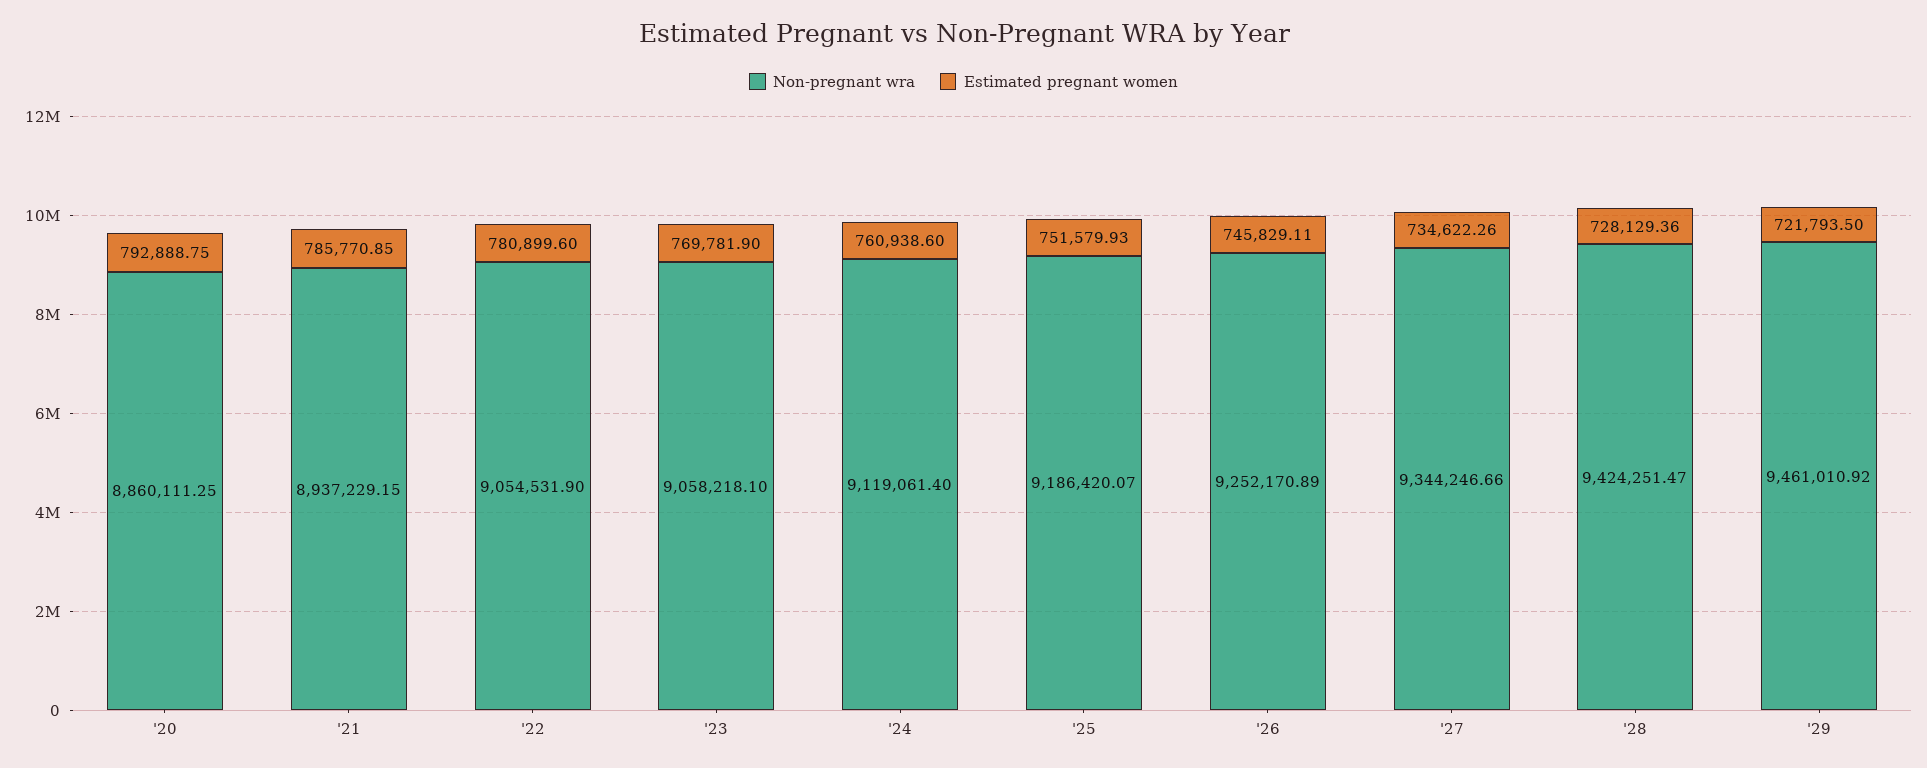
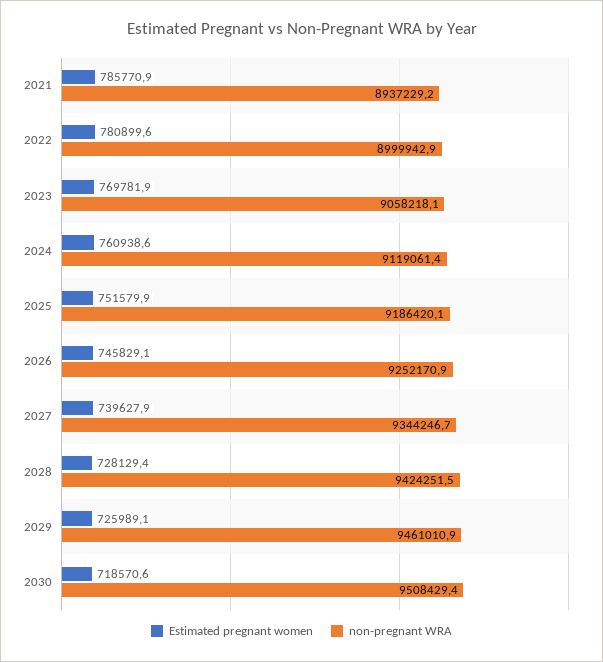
Non-pregnant wra, '20: 8860111.25 -> none
Estimated pregnant women, '20: 792888.75 -> none
Non-pregnant wra, '22: 9054531.9 -> 8999942.9
Estimated pregnant women, '27: 734622.26 -> 739627.9
Estimated pregnant women, '29: 721793.5 -> 725989.1
Estimated pregnant women, 2030: none -> 718570.6
Non-pregnant wra, 2030: none -> 9508429.4

